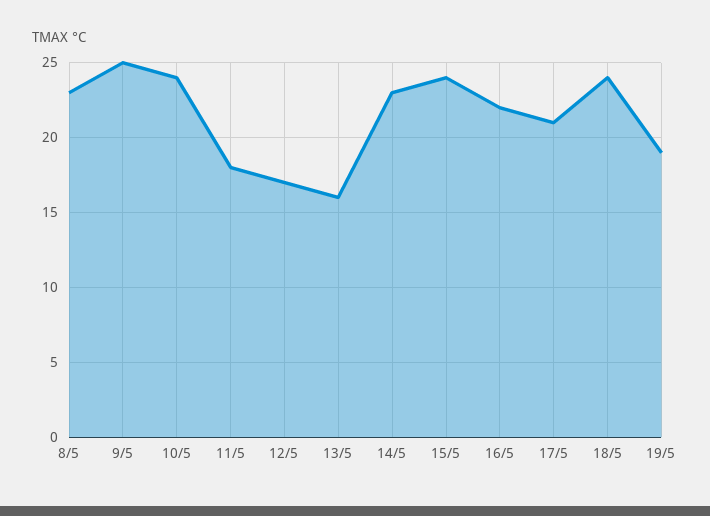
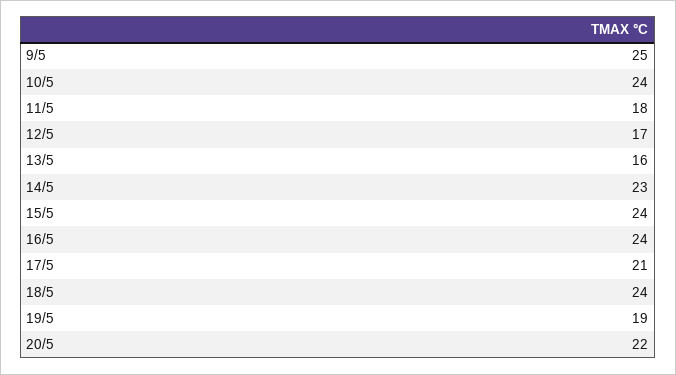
8/5: 23 -> none
16/5: 22 -> 24
20/5: none -> 22

